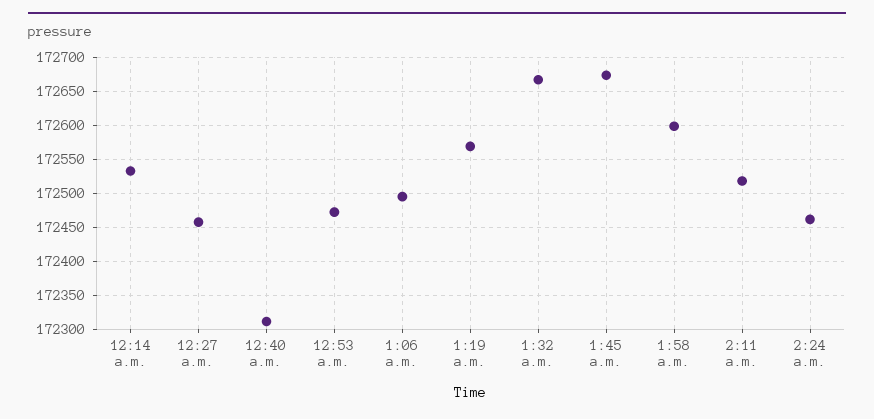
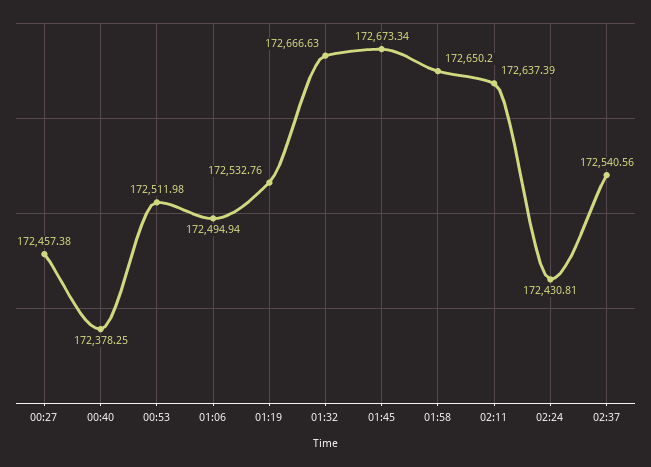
12:14 a.m.: 172530 -> none
12:40 a.m.: 172310 -> 172378.25
12:53 a.m.: 172470 -> 172511.98
1:19 a.m.: 172570 -> 172532.76
1:58 a.m.: 172600 -> 172650.2
2:11 a.m.: 172520 -> 172637.39
2:24 a.m.: 172460 -> 172430.81
02:37: none -> 172540.56

